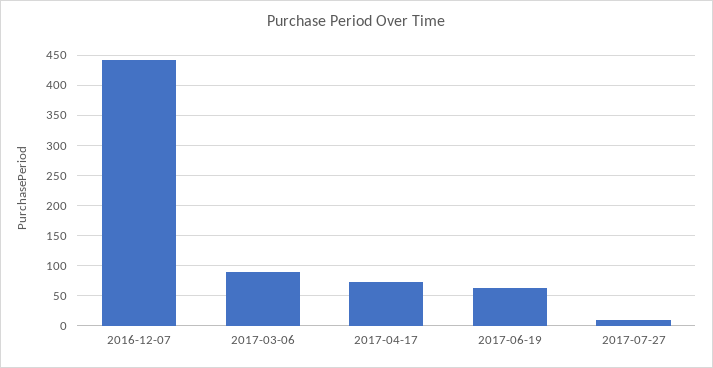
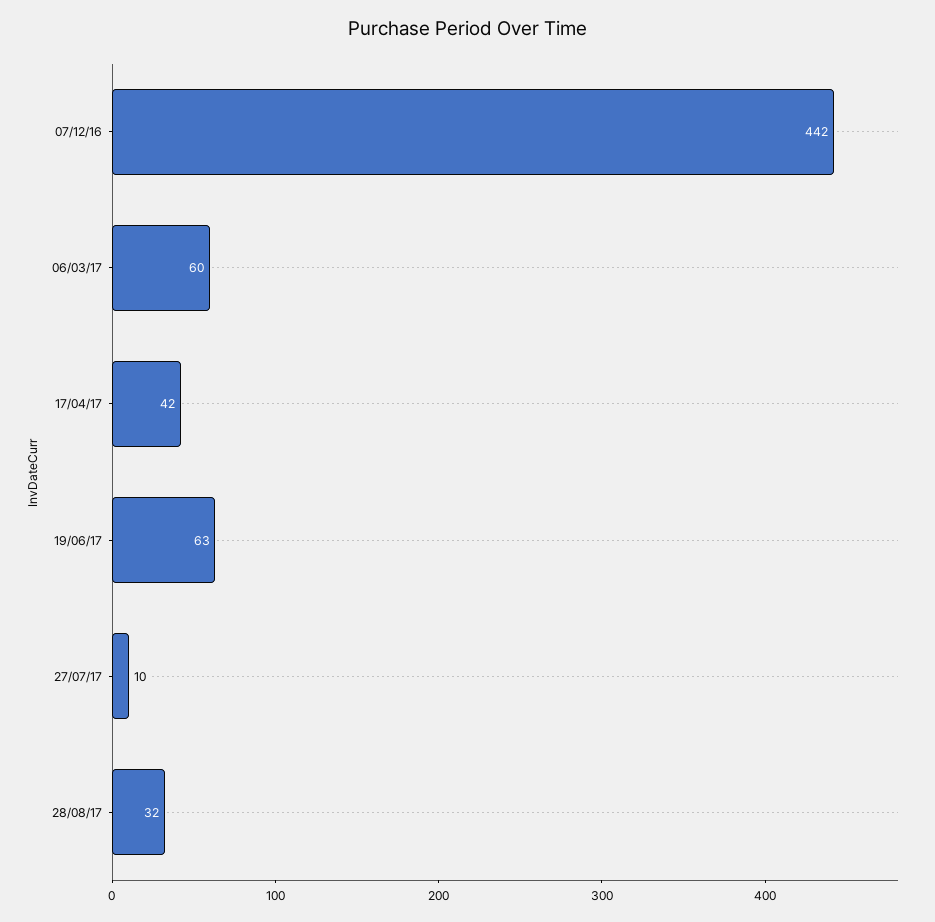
2017-03-06: 90 -> 60
2017-04-17: 70 -> 42
28/08/17: none -> 32

